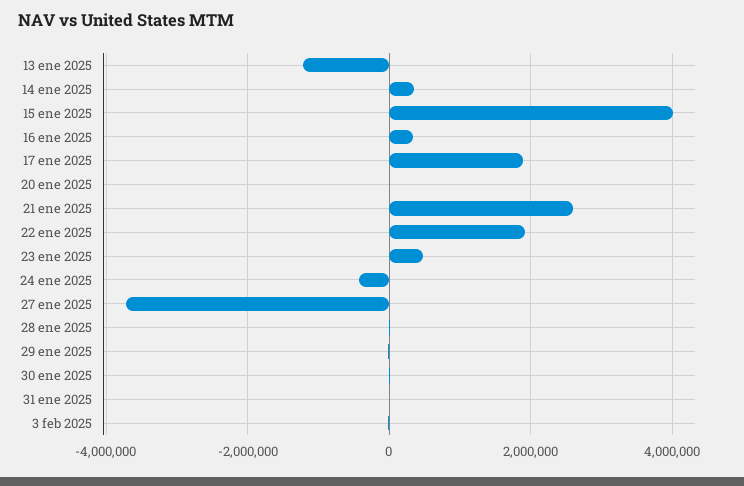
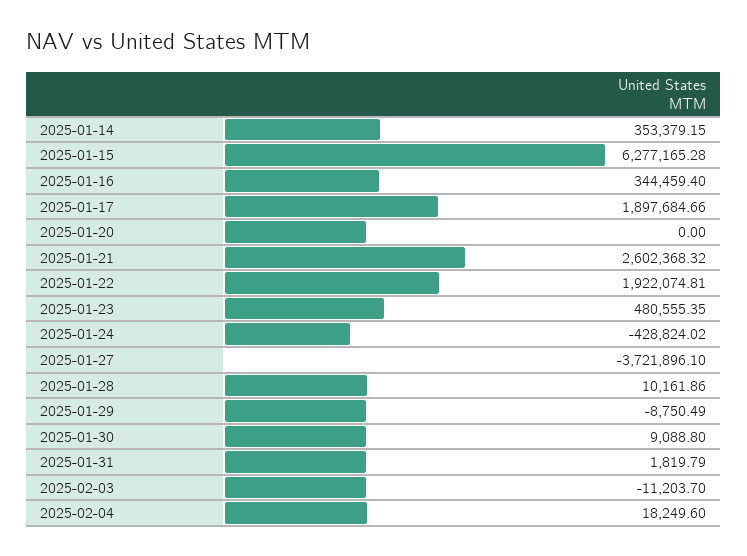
13 ene 2025: -1200000 -> none
15 ene 2025: 4000000 -> 6277165.28
2025-02-04: none -> 18249.6

